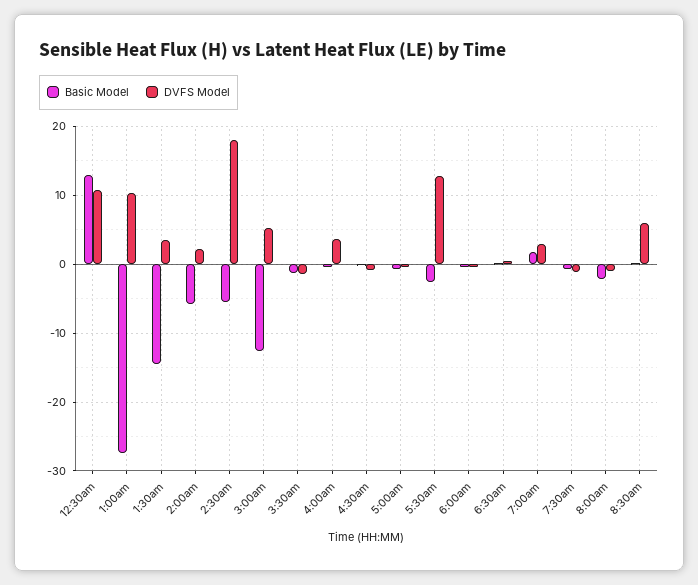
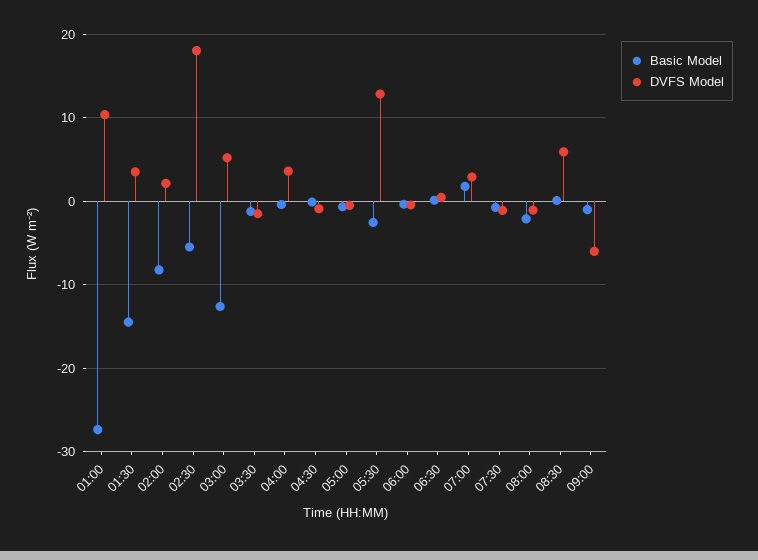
Basic Model, 12:30am: 13 -> none
DVFS Model, 12:30am: 11 -> none
Basic Model, 2:00am: -6 -> -8
Basic Model, 09:00: none -> -1
DVFS Model, 09:00: none -> -6

